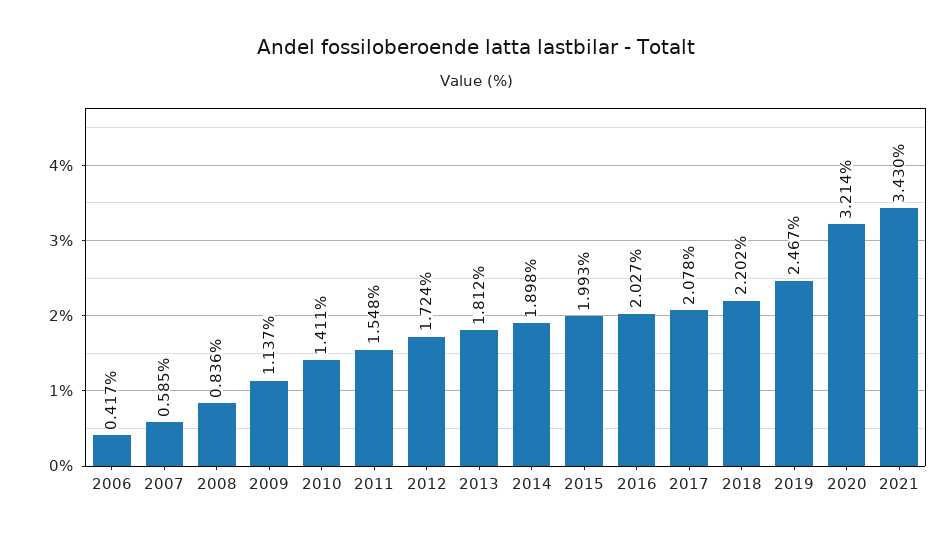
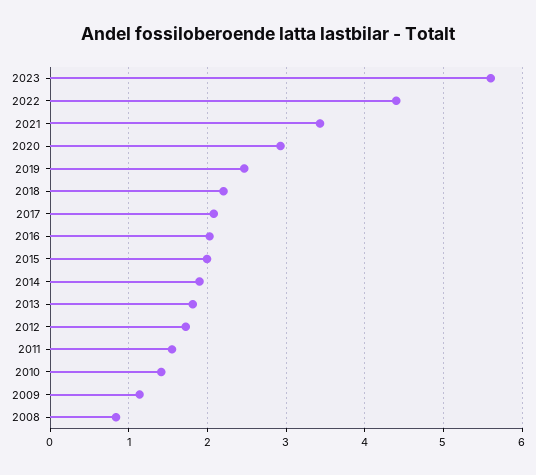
2006: 0.417 -> none
2007: 0.585 -> none
2020: 3.214 -> 2.9
2023: none -> 5.6
2022: none -> 4.4

